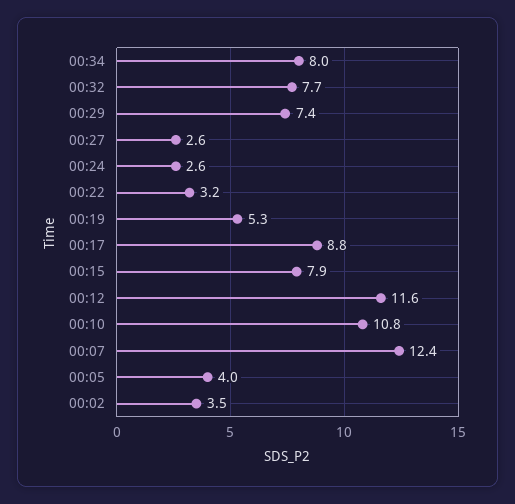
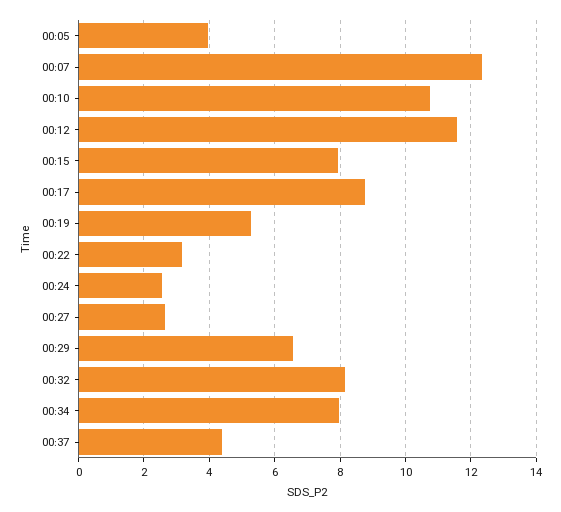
00:32: 7.7 -> 8.2
00:29: 7.4 -> 6.6
00:02: 3.5 -> none
00:37: none -> 4.4

